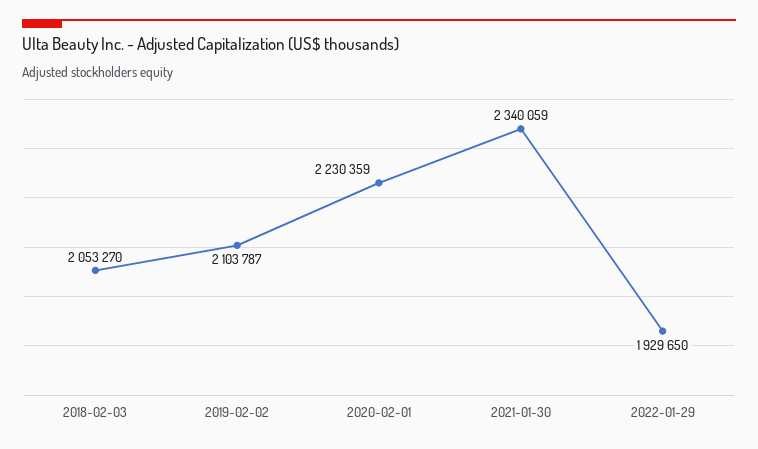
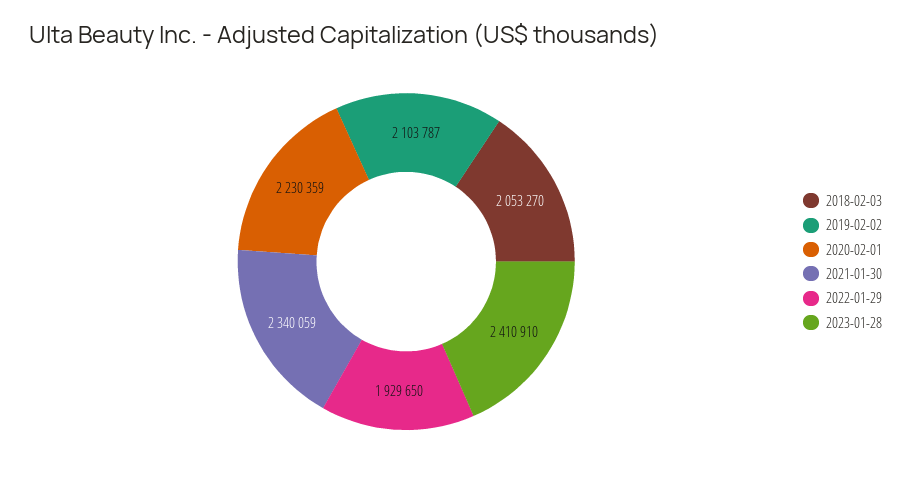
2023-01-28: none -> 2410910

